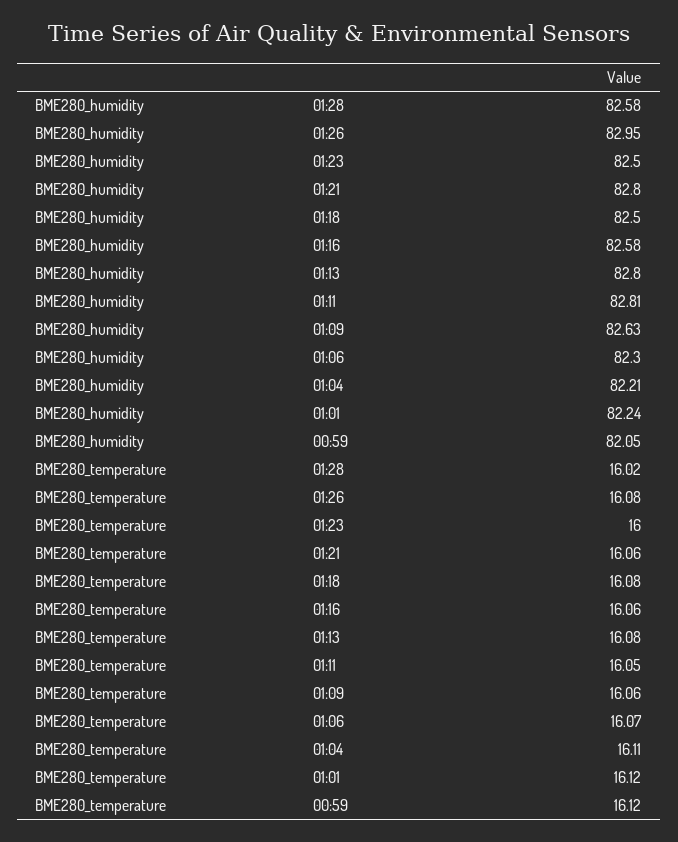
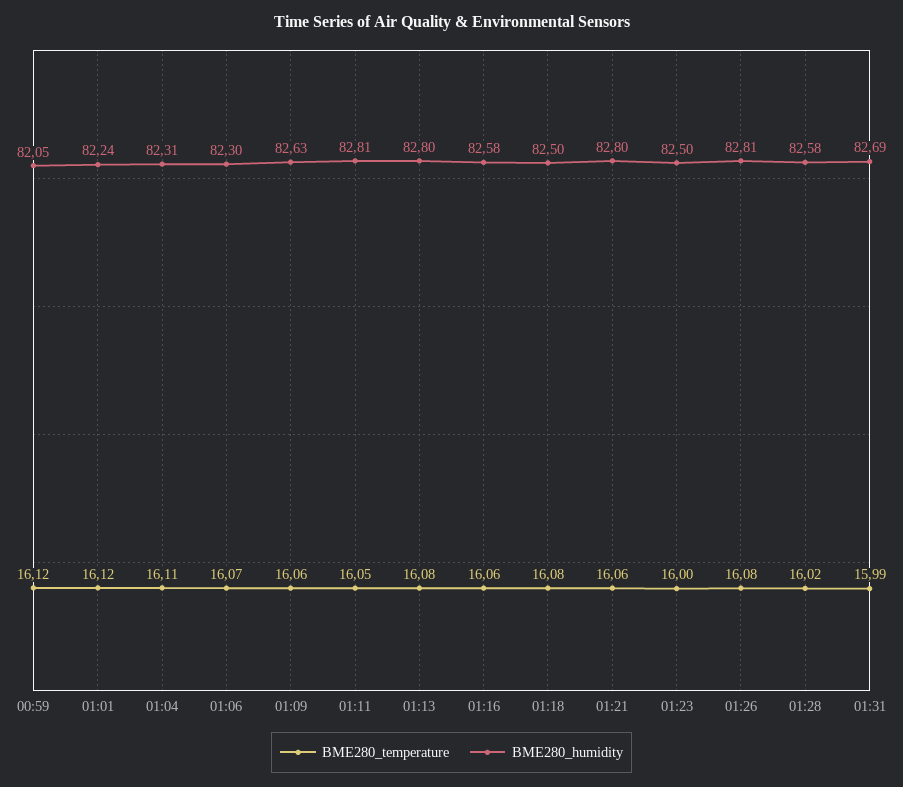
BME280_humidity, 01:26: 82.95 -> 82.81
BME280_humidity, 01:04: 82.21 -> 82.31
BME280_temperature, 01:31: none -> 15.99
BME280_humidity, 01:31: none -> 82.69

